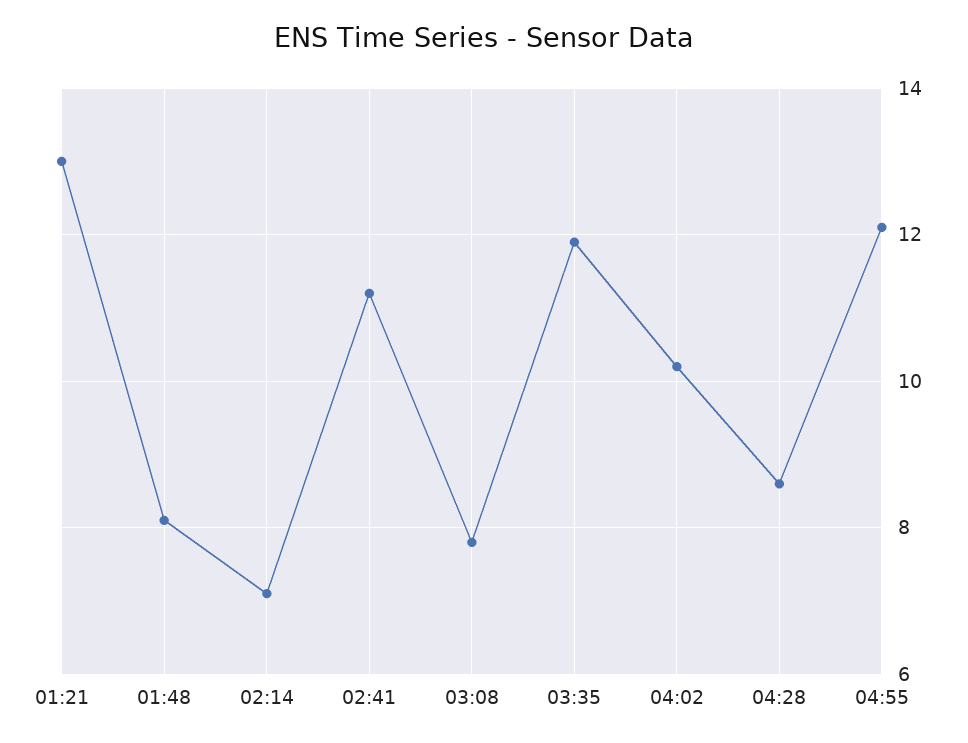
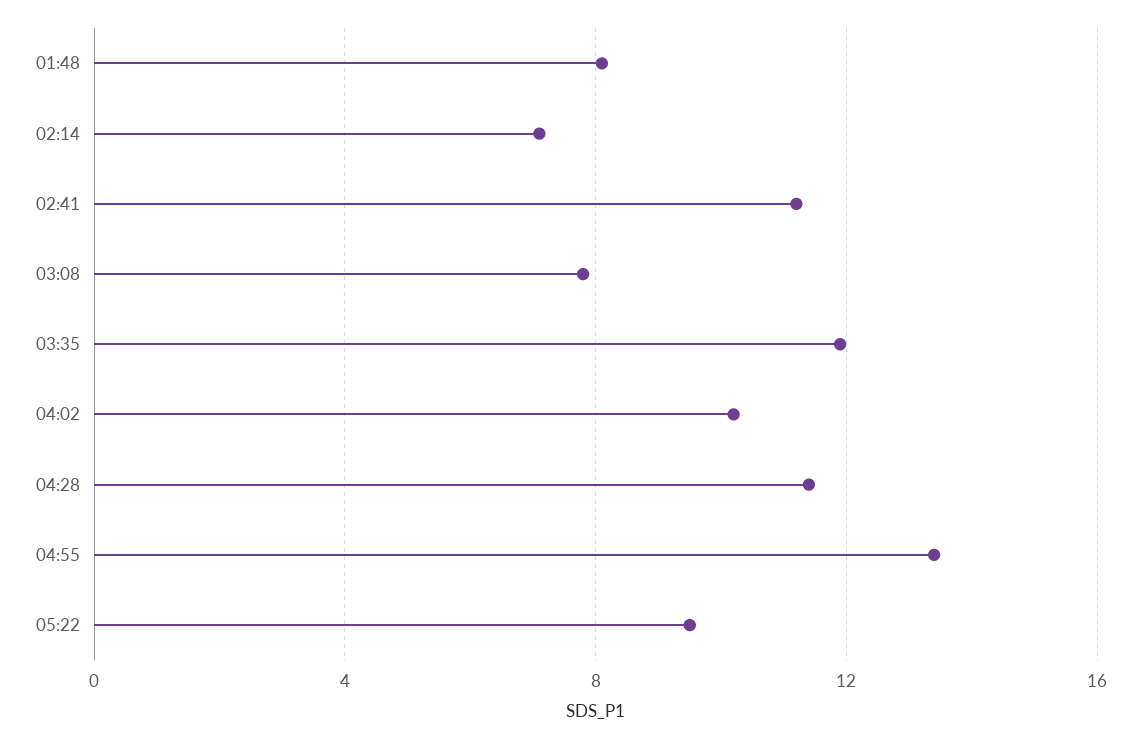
01:21: 13 -> none
04:28: 8.5 -> 11.5
04:55: 12 -> 13.5
05:22: none -> 9.5

